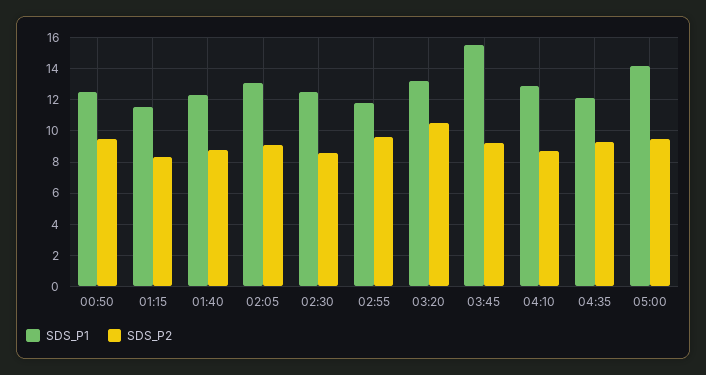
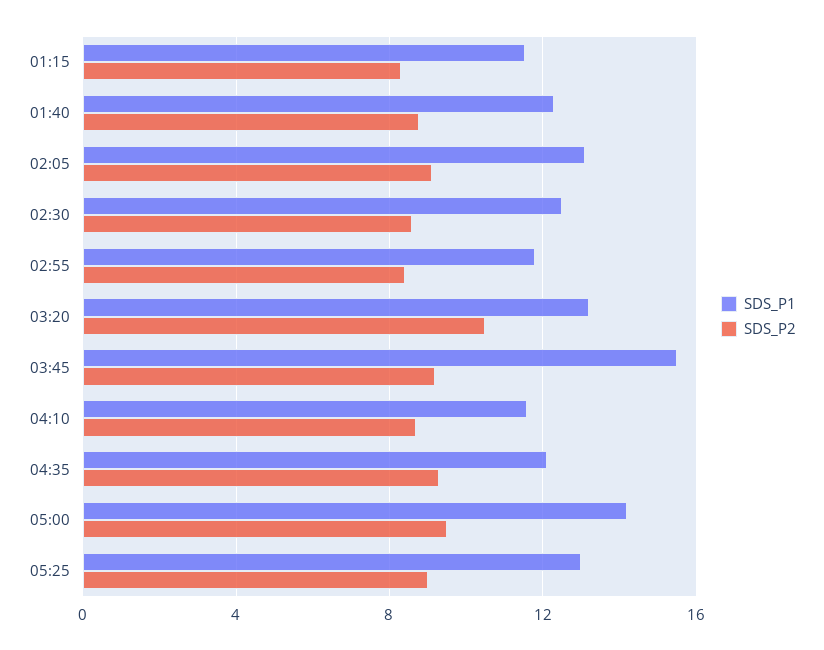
SDS_P1, 00:50: 12.5 -> none
SDS_P2, 00:50: 9.5 -> none
SDS_P2, 02:55: 9.5 -> 8.5
SDS_P1, 04:10: 13 -> 11.5
SDS_P1, 05:25: none -> 13
SDS_P2, 05:25: none -> 9

